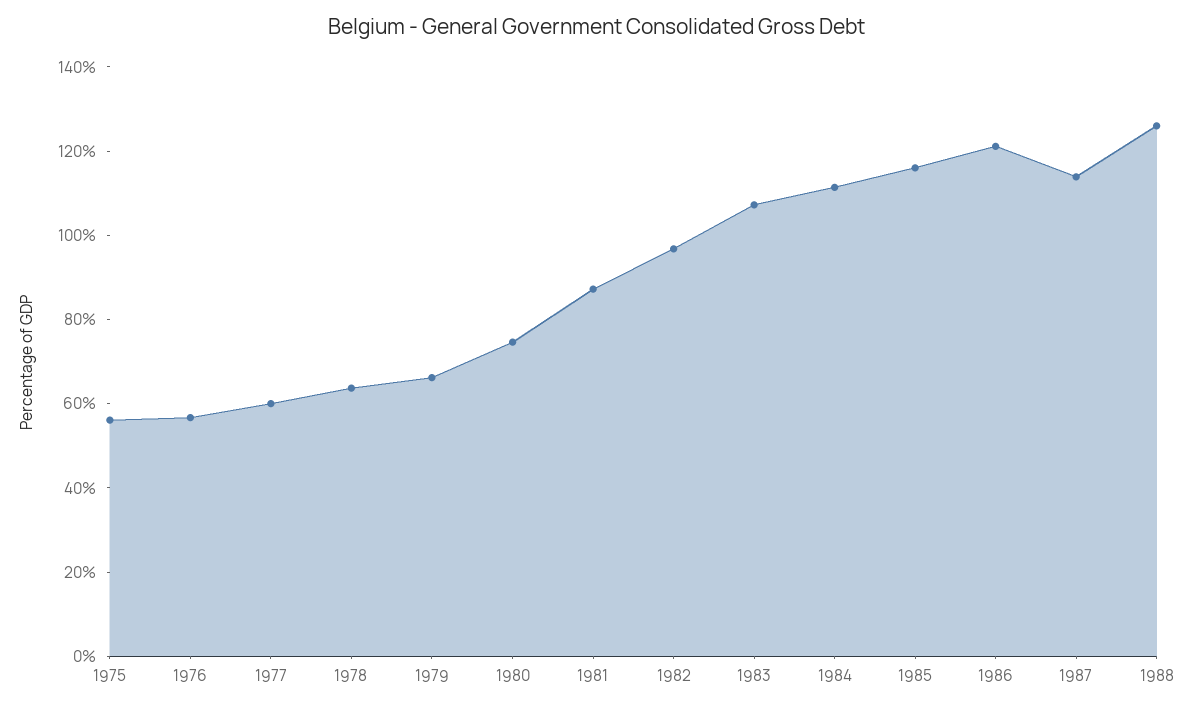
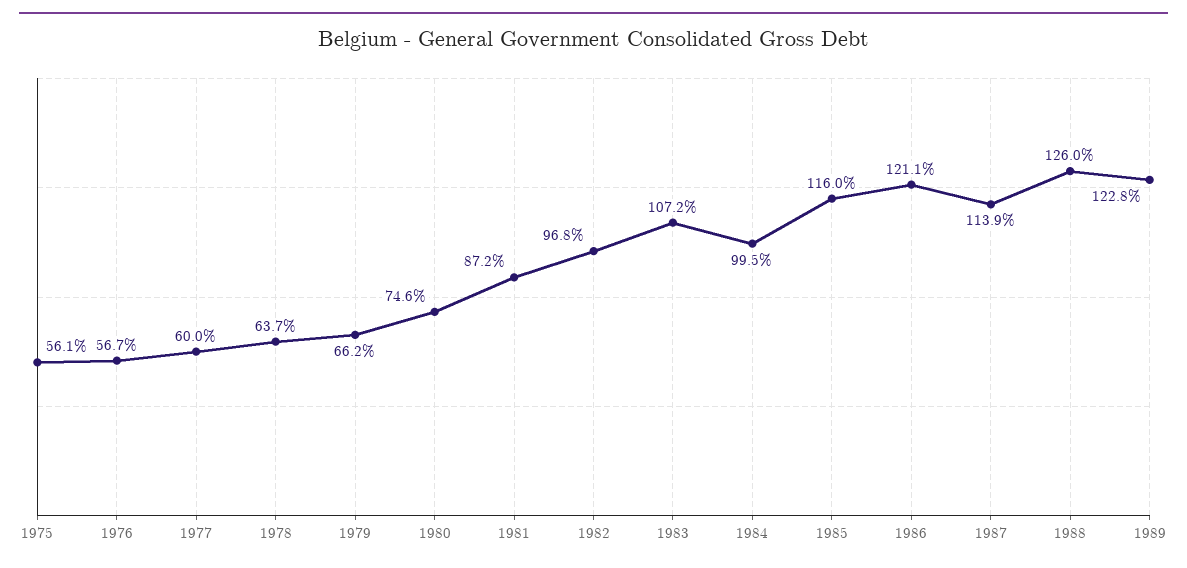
1984: 110 -> 99.5
1989: none -> 122.8

